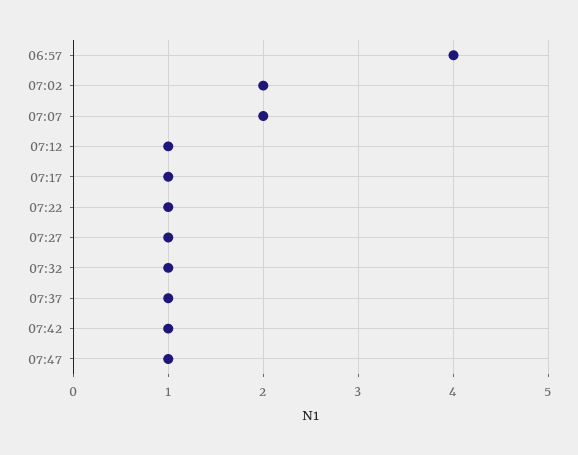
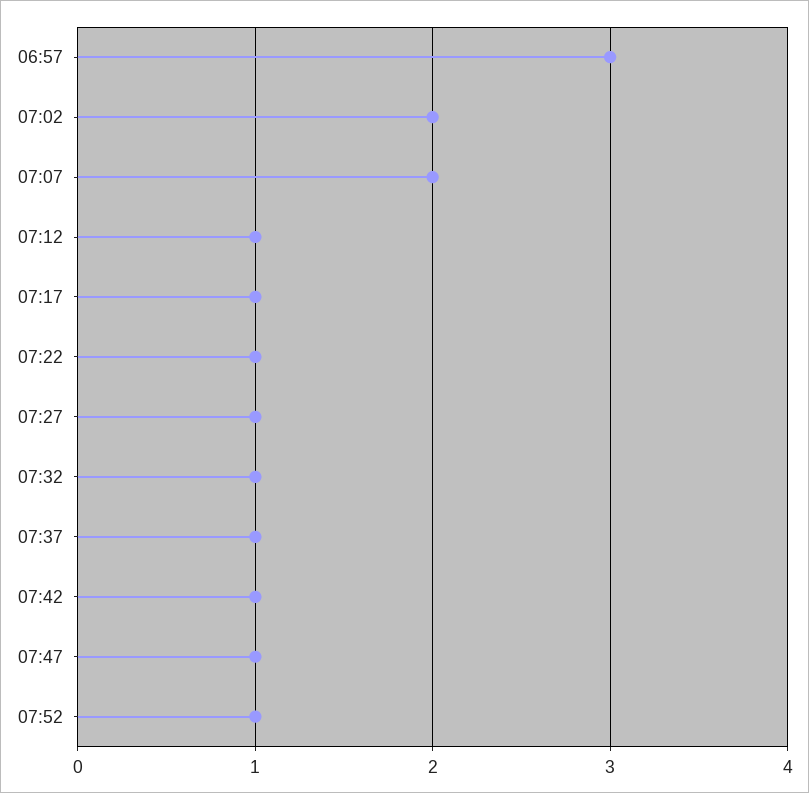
06:57: 4 -> 3
07:52: none -> 1

